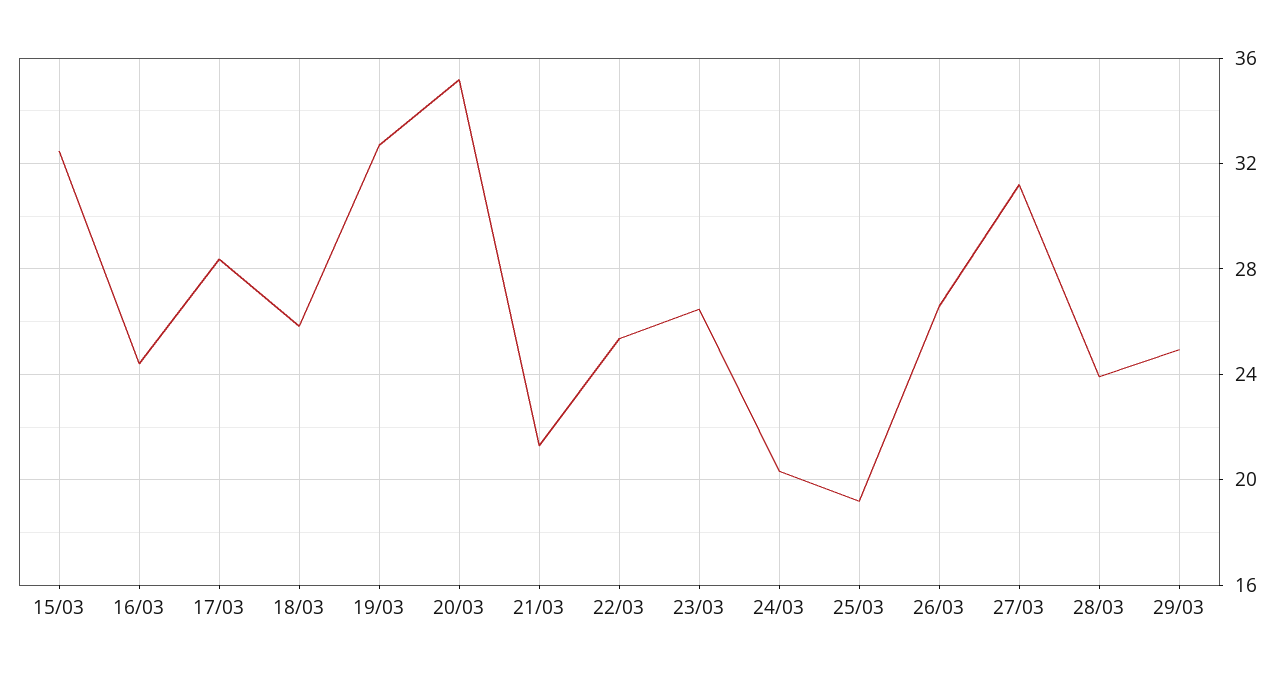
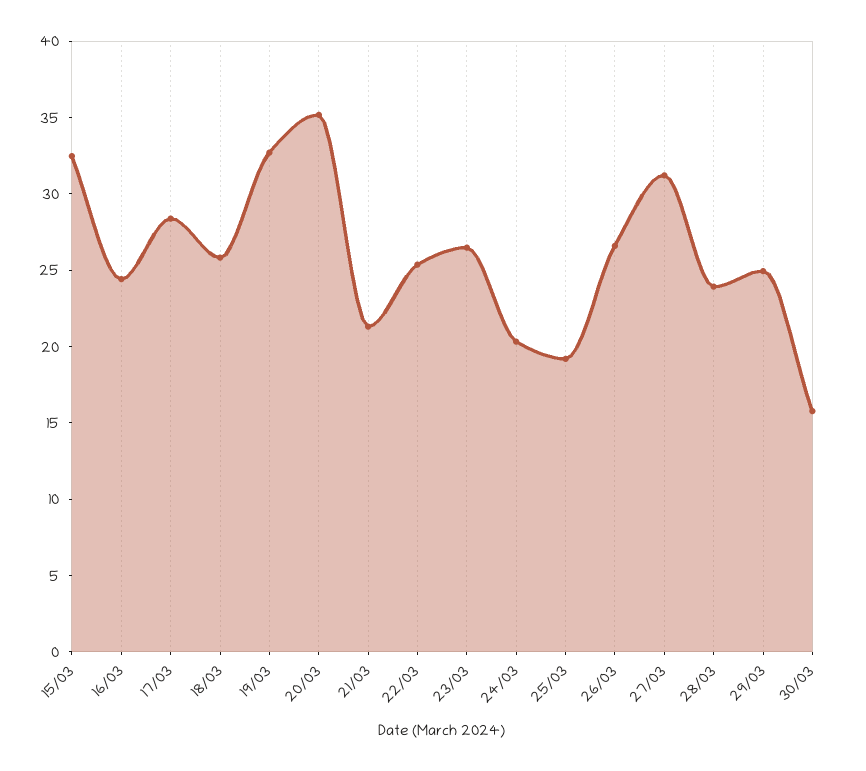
30/03: none -> 16

